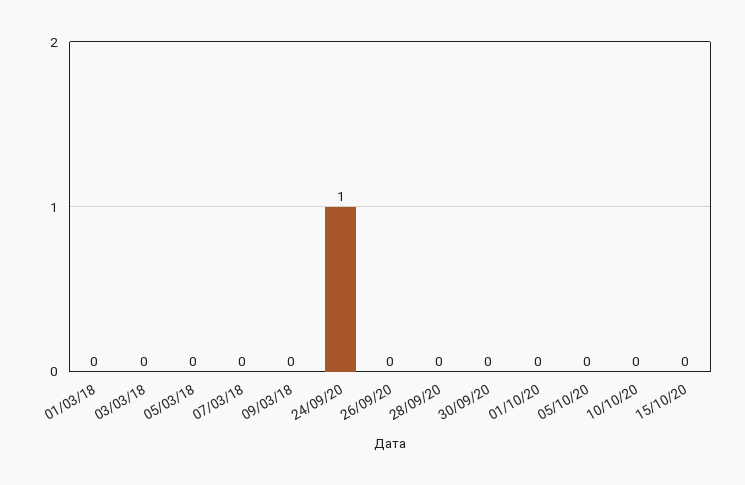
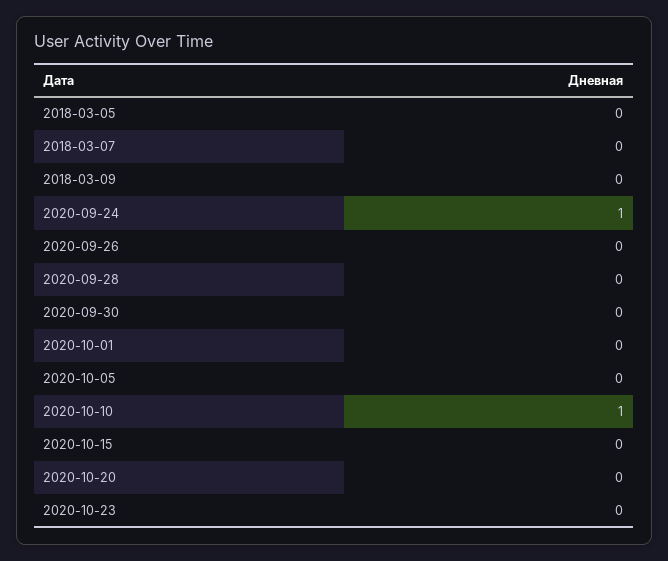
01/03/18: 0 -> none
03/03/18: 0 -> none
10/10/20: 0 -> 1
2020-10-20: none -> 0
2020-10-23: none -> 0

